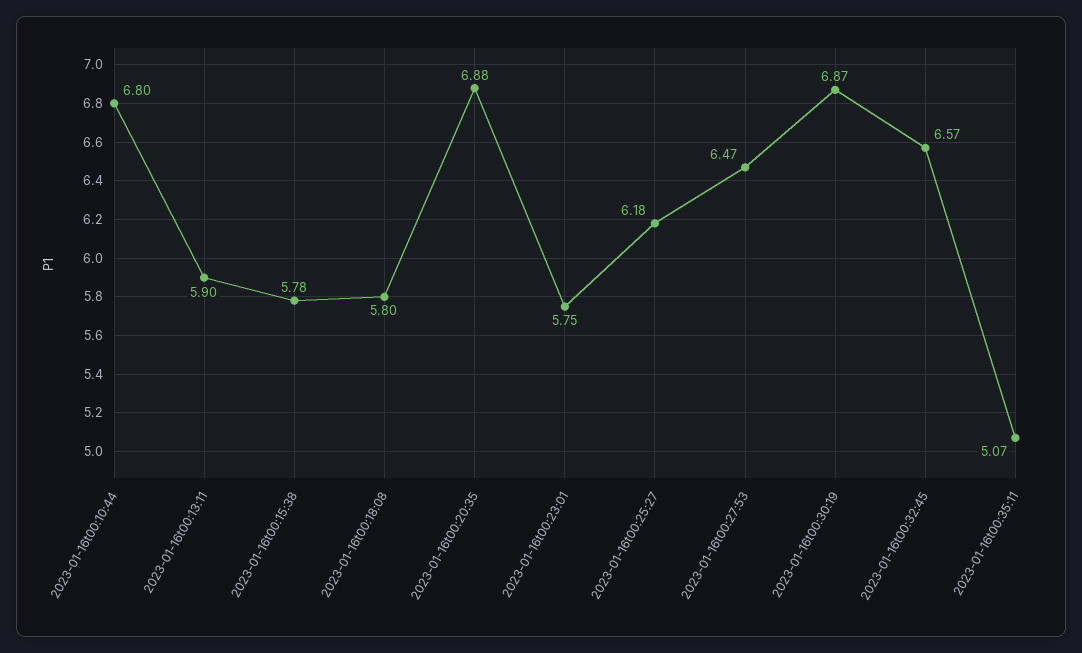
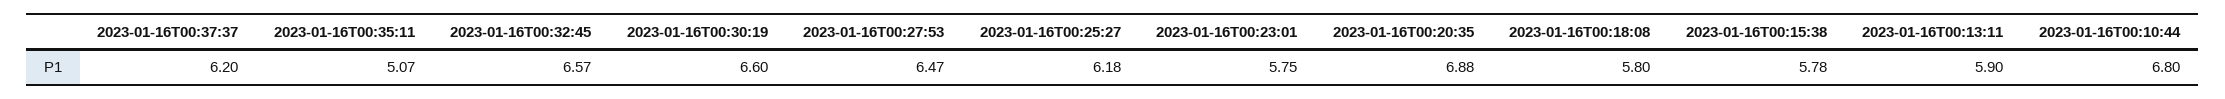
2023-01-16t00:30:19: 6.87 -> 6.6
2023-01-16T00:37:37: none -> 6.2

